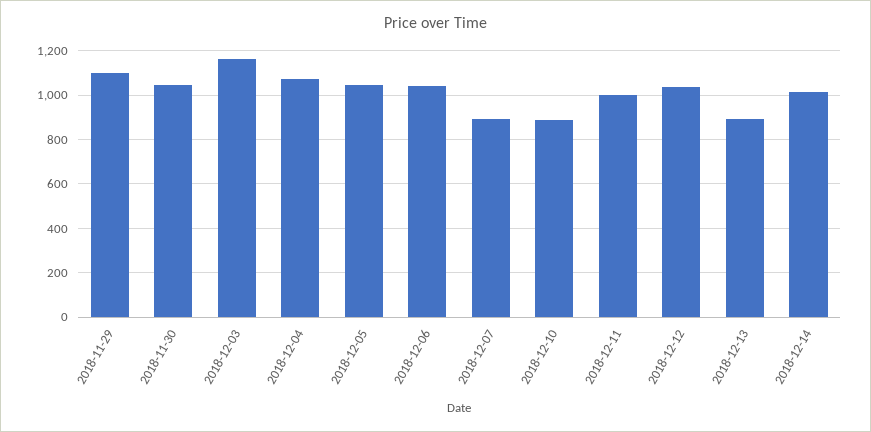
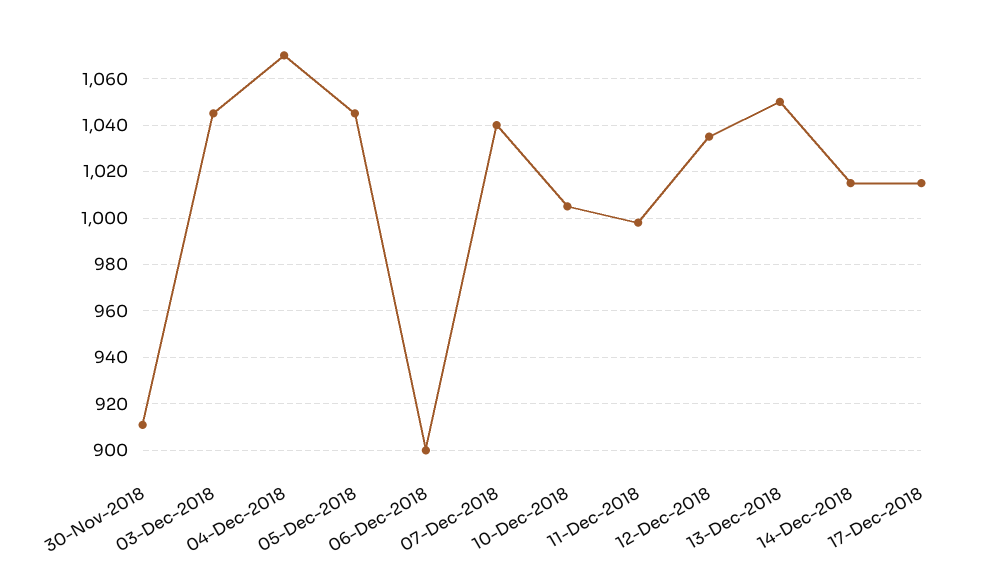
2018-11-29: 1100 -> none
2018-11-30: 1050 -> 910
2018-12-03: 1150 -> 1045
2018-12-06: 1050 -> 900
2018-12-07: 900 -> 1040
2018-12-10: 900 -> 1005
2018-12-13: 900 -> 1050
17-Dec-2018: none -> 1015

